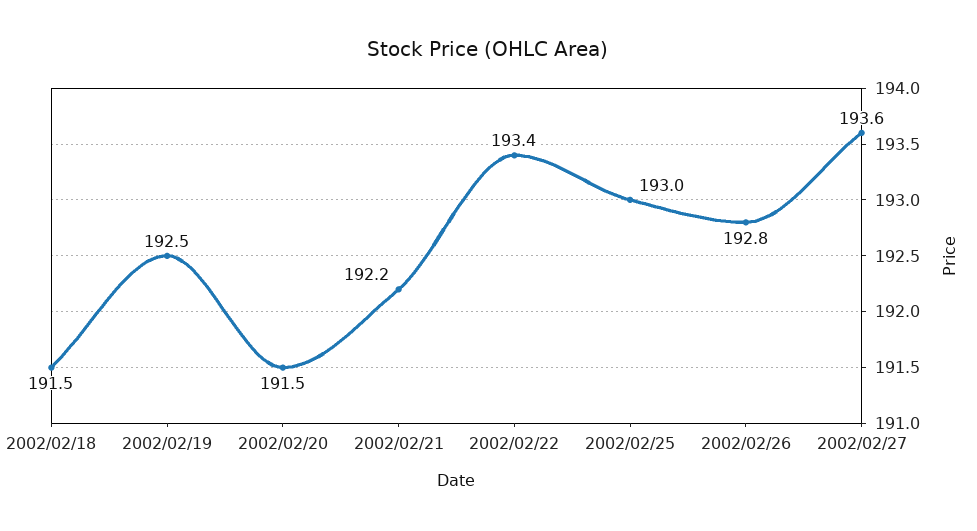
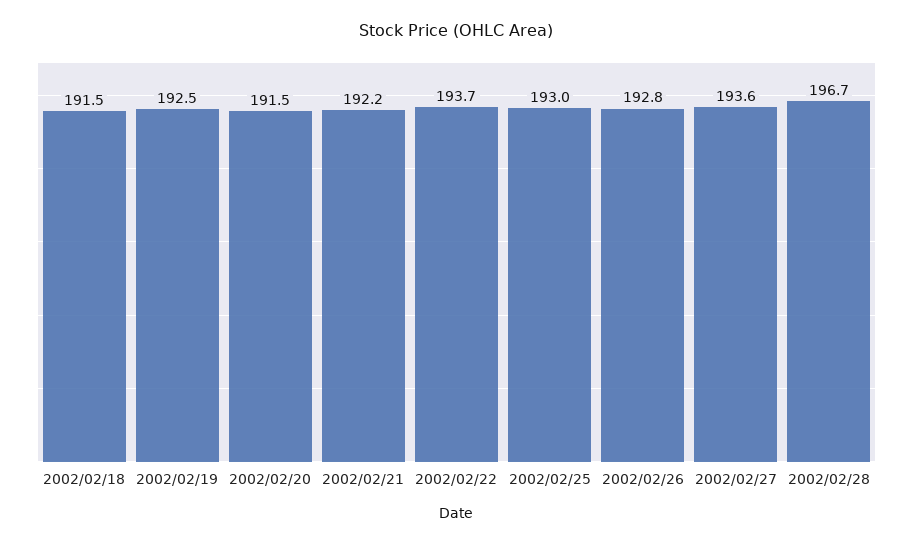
2002/02/22: 193.4 -> 193.7
2002/02/28: none -> 196.7

